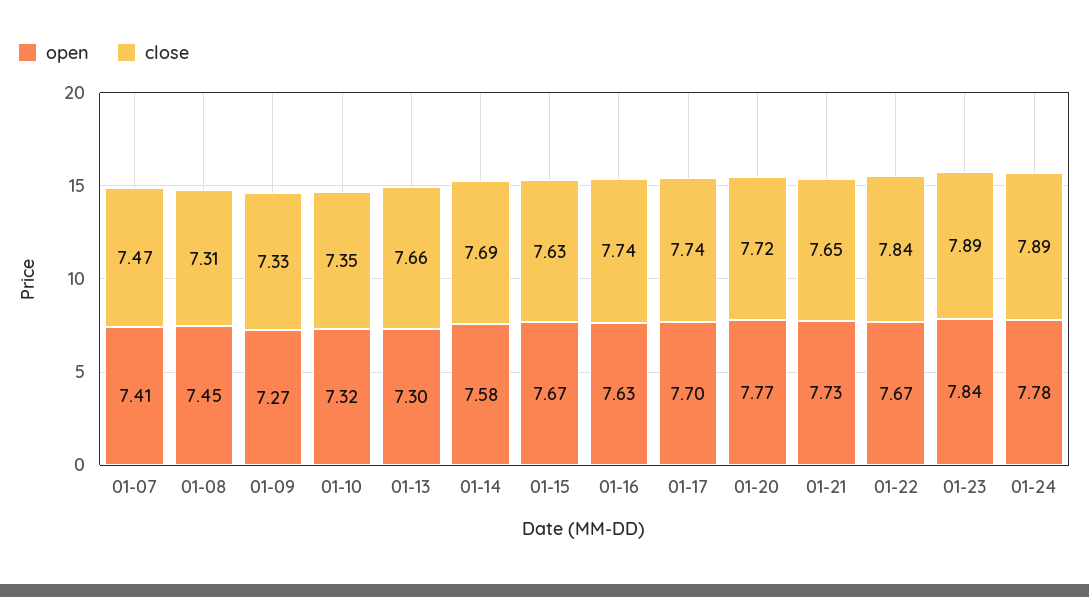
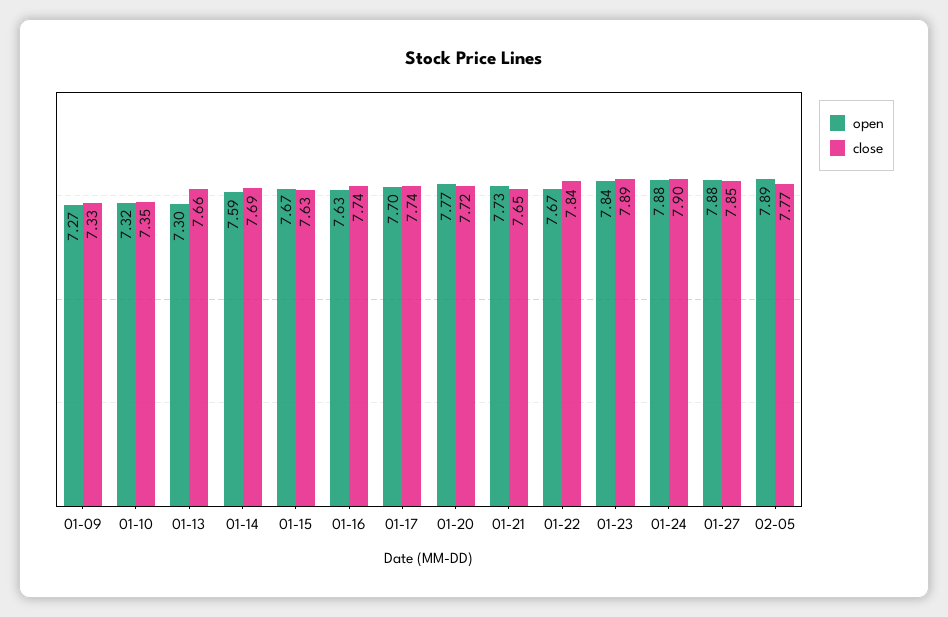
open, 01-07: 7.41 -> none
close, 01-07: 7.47 -> none
open, 01-08: 7.45 -> none
close, 01-08: 7.31 -> none
open, 01-14: 7.58 -> 7.59
open, 01-24: 7.78 -> 7.88
close, 01-24: 7.89 -> 7.9
open, 01-27: none -> 7.88
close, 01-27: none -> 7.85
open, 02-05: none -> 7.89
close, 02-05: none -> 7.77

